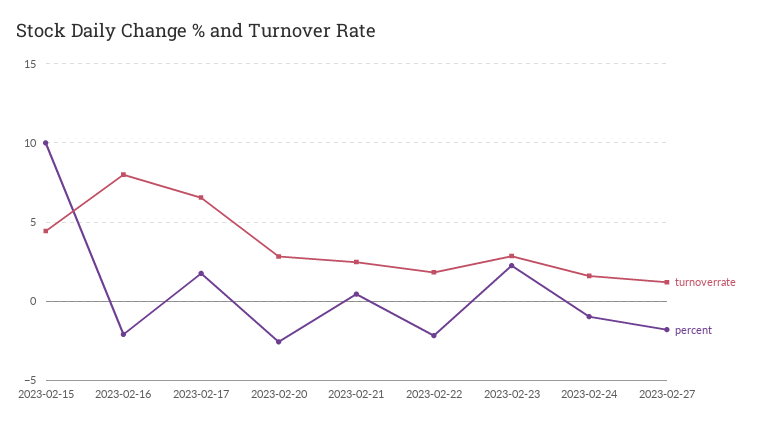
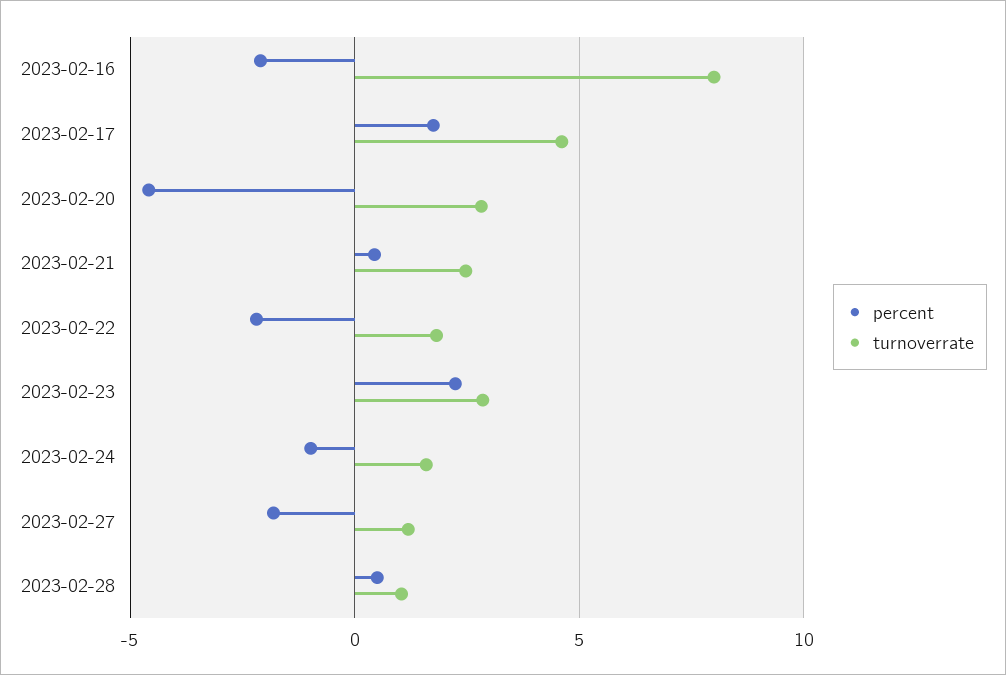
turnoverrate, 2023-02-15: 4.5 -> none
percent, 2023-02-15: 10 -> none
turnoverrate, 2023-02-17: 6.5 -> 4.5
percent, 2023-02-20: -2.5 -> -4.5
percent, 2023-02-28: none -> 0.5
turnoverrate, 2023-02-28: none -> 1

